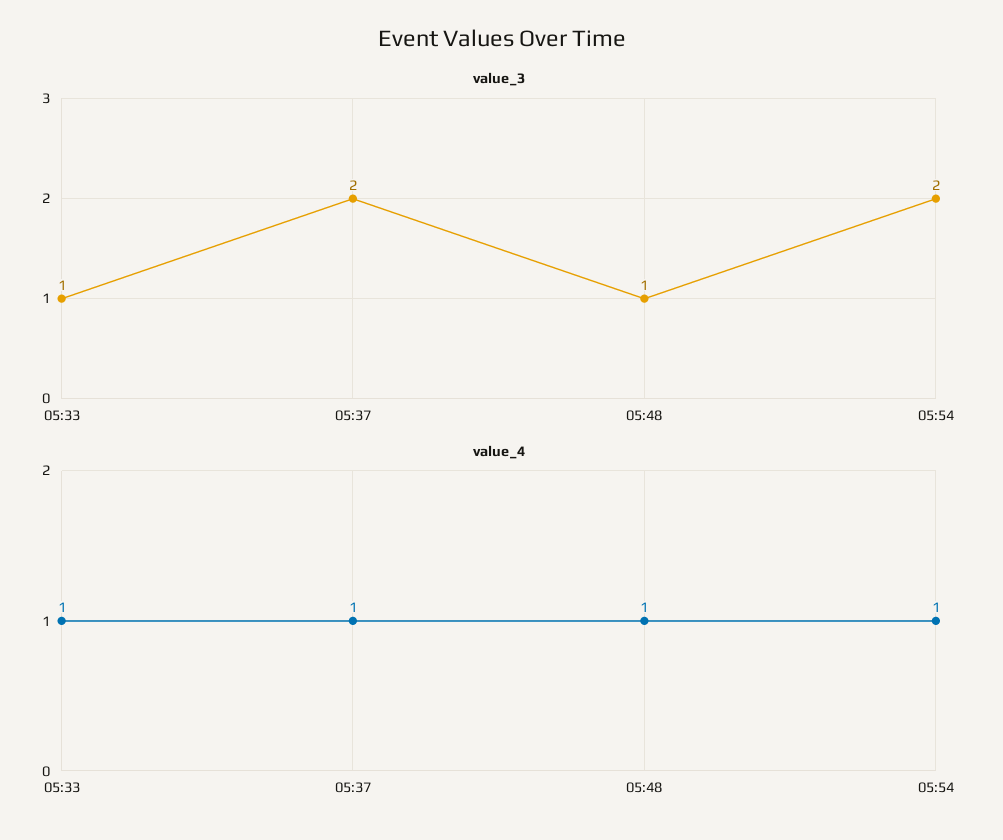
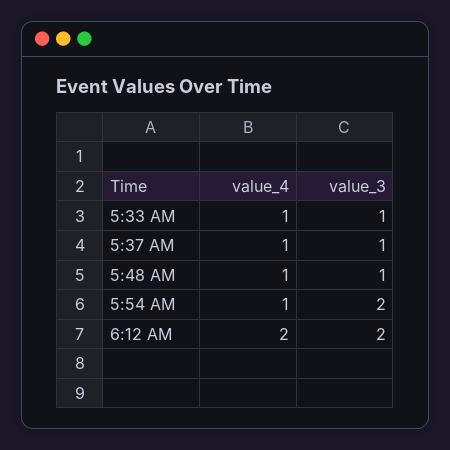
value_3, 05:37: 2 -> 1
value_4, 6:12 AM: none -> 2
value_3, 6:12 AM: none -> 2

